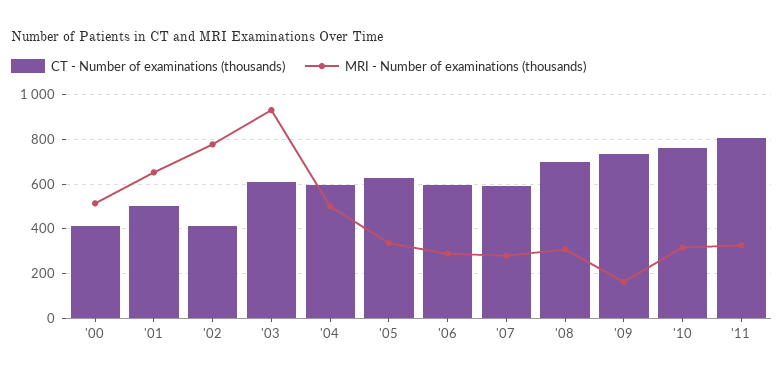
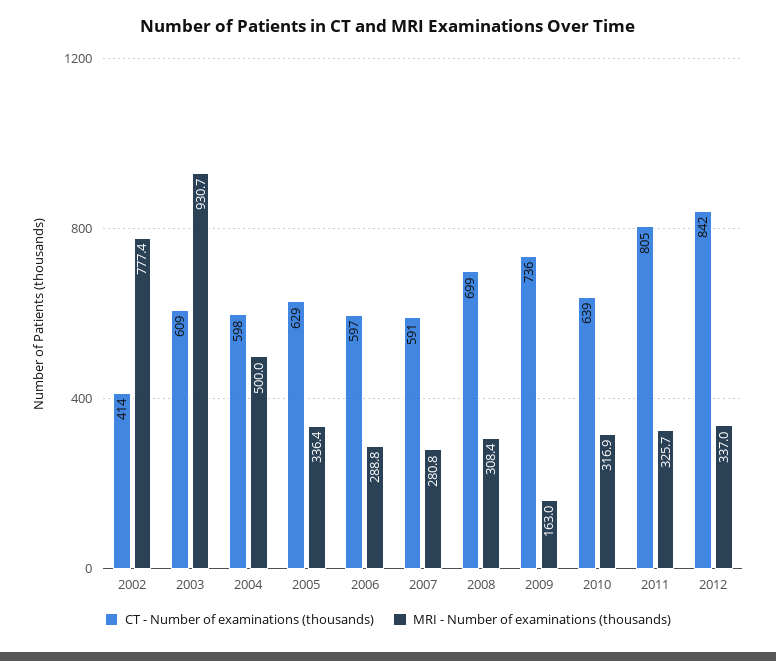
CT - Number of examinations (thousands), '00: 400 -> none
MRI - Number of examinations (thousands), '00: 500 -> none
CT - Number of examinations (thousands), '01: 500 -> none
MRI - Number of examinations (thousands), '01: 650 -> none
CT - Number of examinations (thousands), '10: 750 -> 639
CT - Number of examinations (thousands), 2012: none -> 842
MRI - Number of examinations (thousands), 2012: none -> 337

